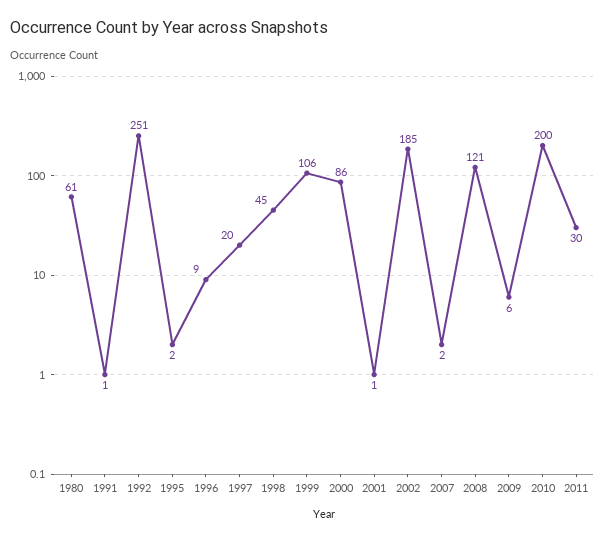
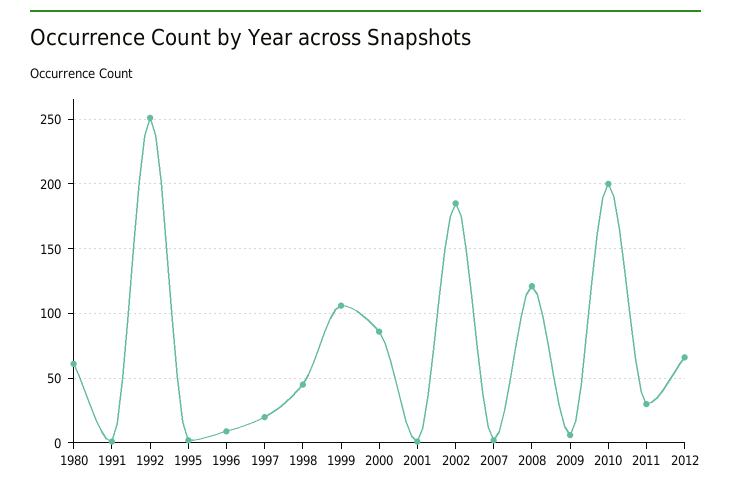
2012: none -> 65

